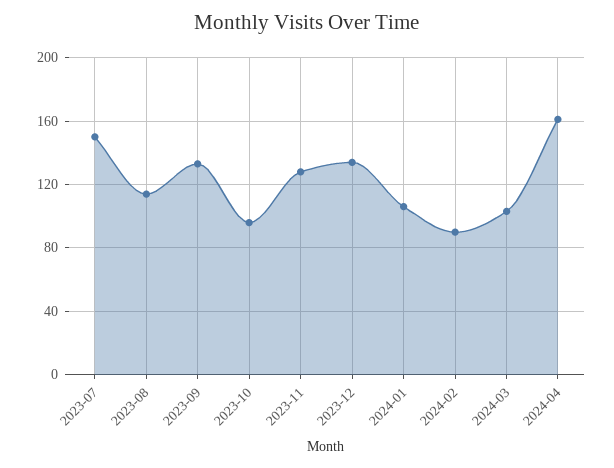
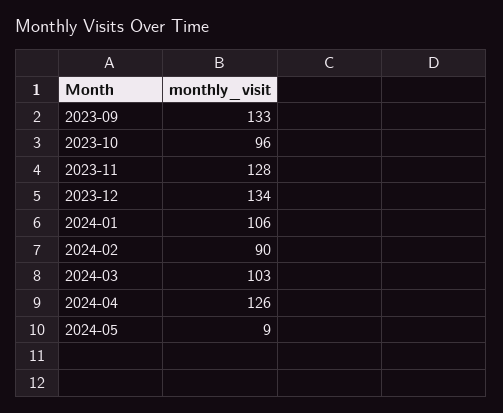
2023-07: 150 -> none
2023-08: 115 -> none
2024-04: 160 -> 126
2024-05: none -> 9

